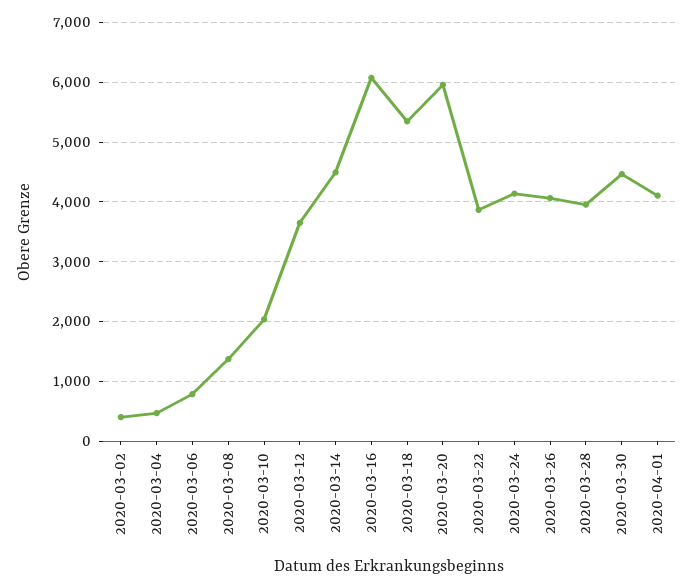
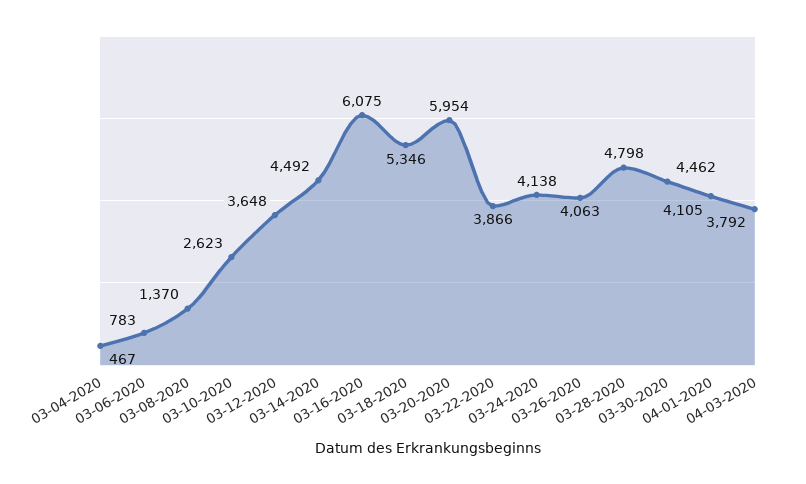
2020-03-02: 400 -> none
2020-03-10: 2000 -> 2623
2020-03-28: 4000 -> 4798
04-03-2020: none -> 3792

